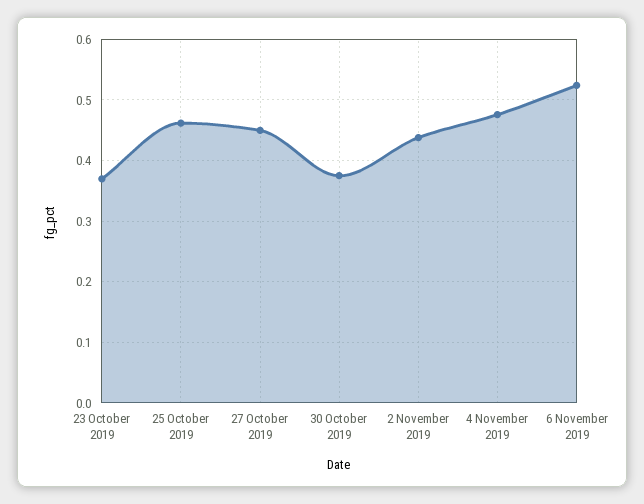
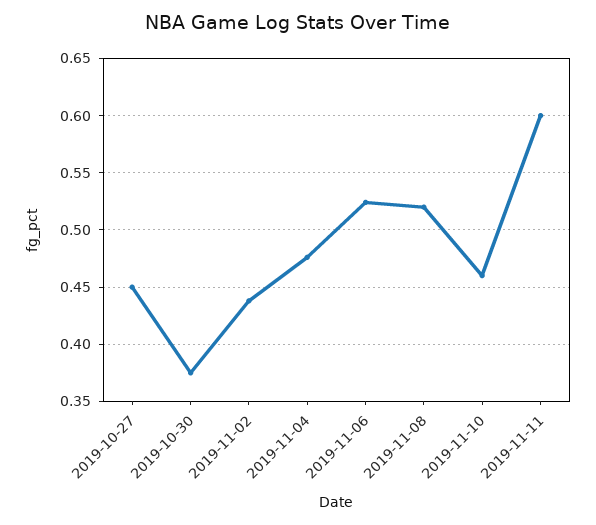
23 October 2019: 0.37 -> none
25 October 2019: 0.46 -> none
2019-11-08: none -> 0.52
2019-11-10: none -> 0.46
2019-11-11: none -> 0.6

